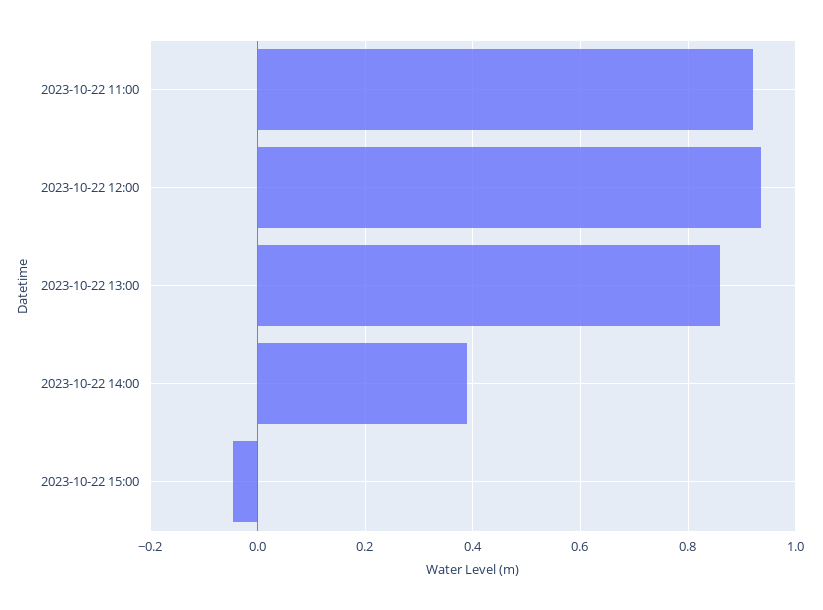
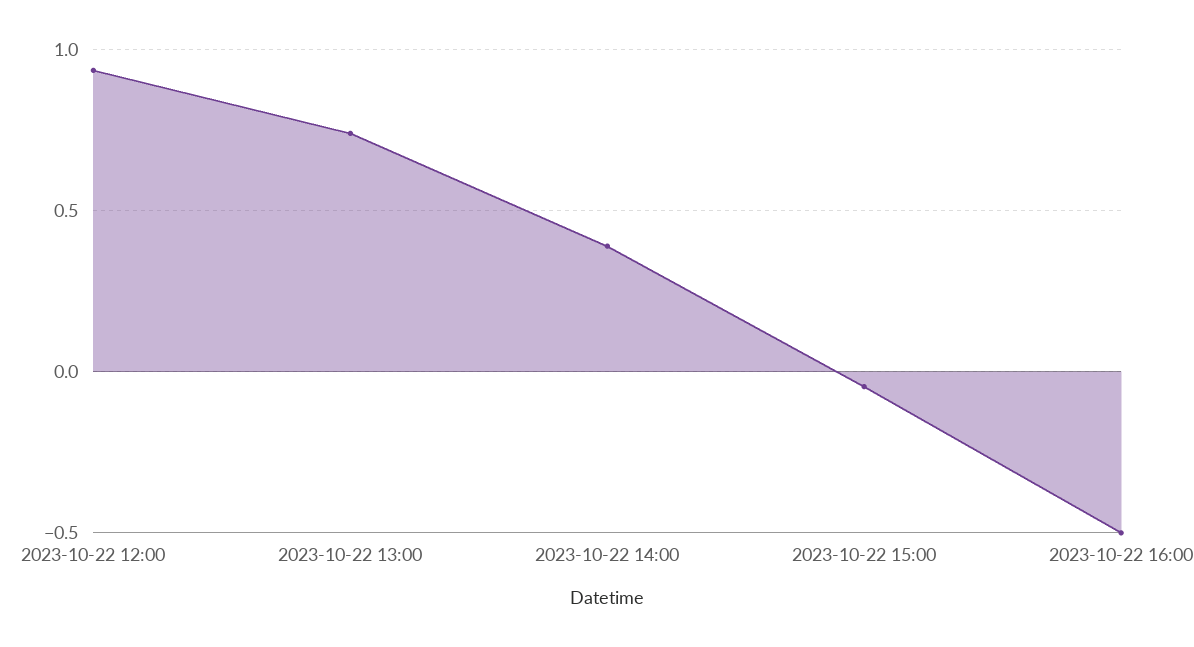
2023-10-22 11:00: 0.92 -> none
2023-10-22 13:00: 0.86 -> 0.75
2023-10-22 16:00: none -> -0.5

